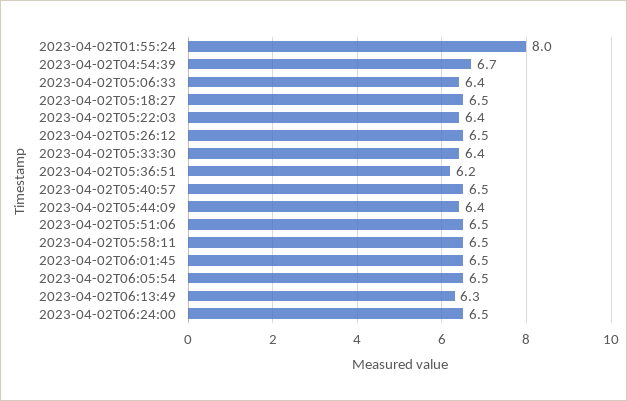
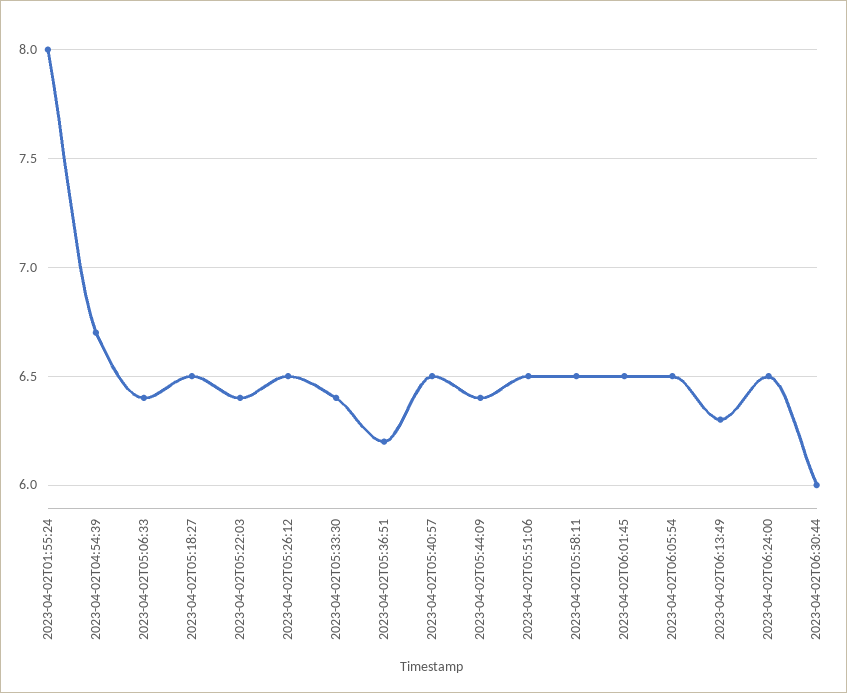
2023-04-02T06:30:44: none -> 6

